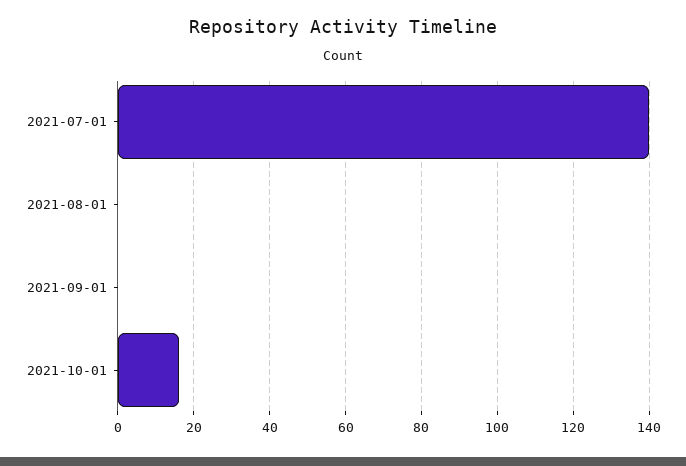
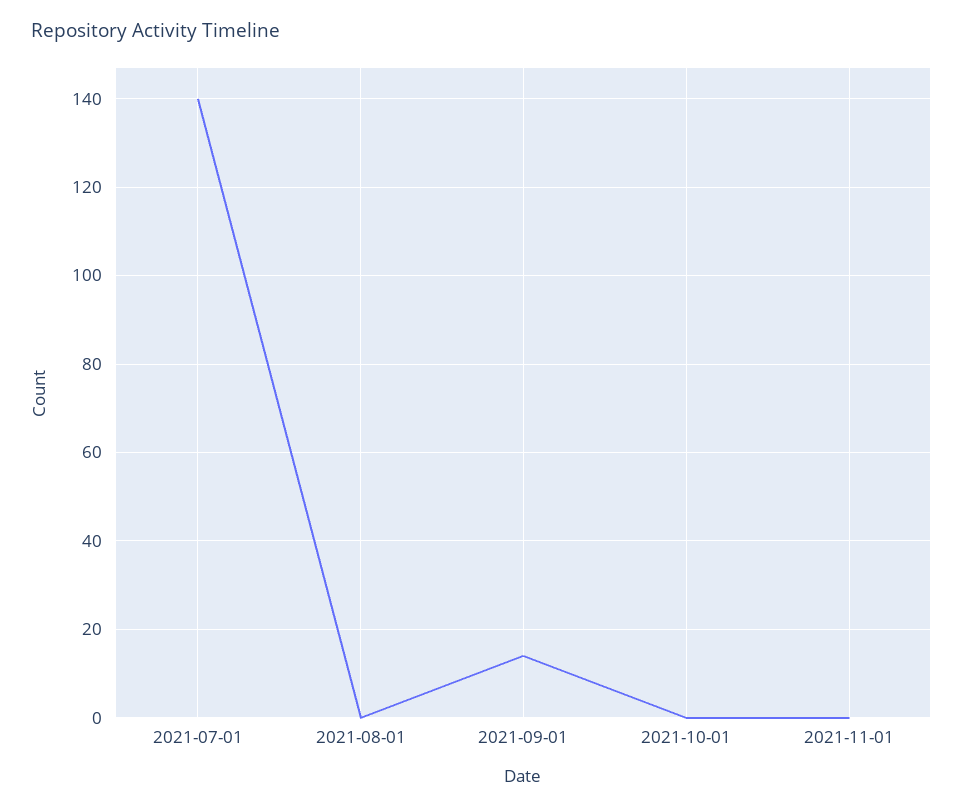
2021-09-01: 0 -> 15
2021-10-01: 15 -> 0
2021-11-01: none -> 0

